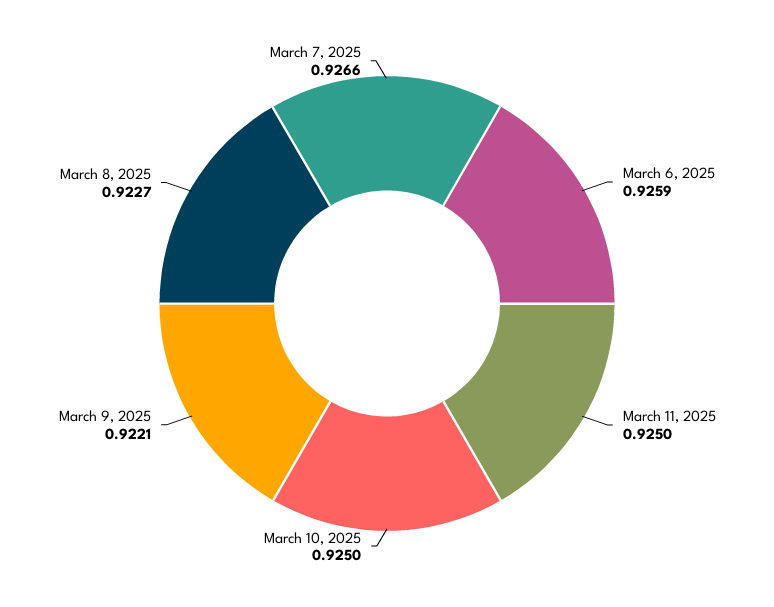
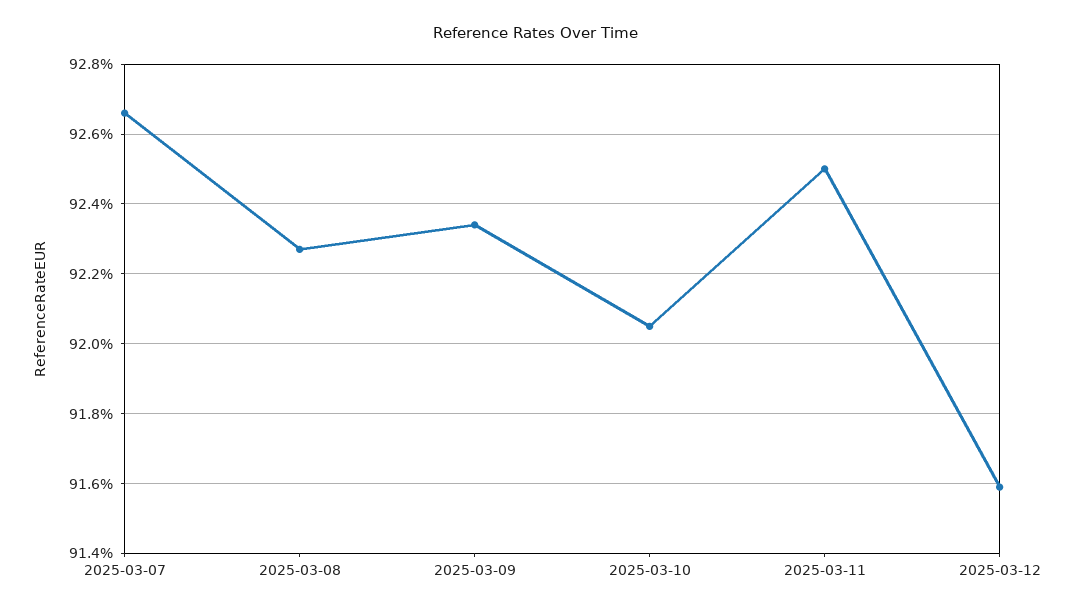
March 6, 2025: 0.9259 -> none
March 10, 2025: 0.925 -> 0.9205
March 9, 2025: 0.9221 -> 0.9235
2025-03-12: none -> 0.916

